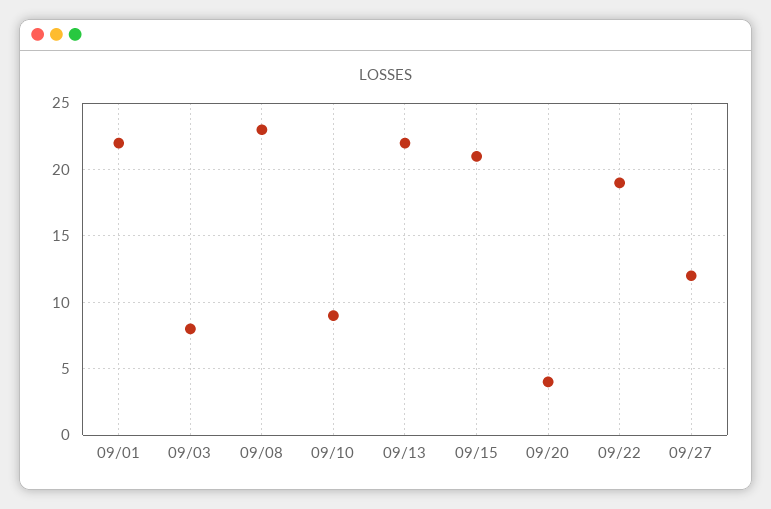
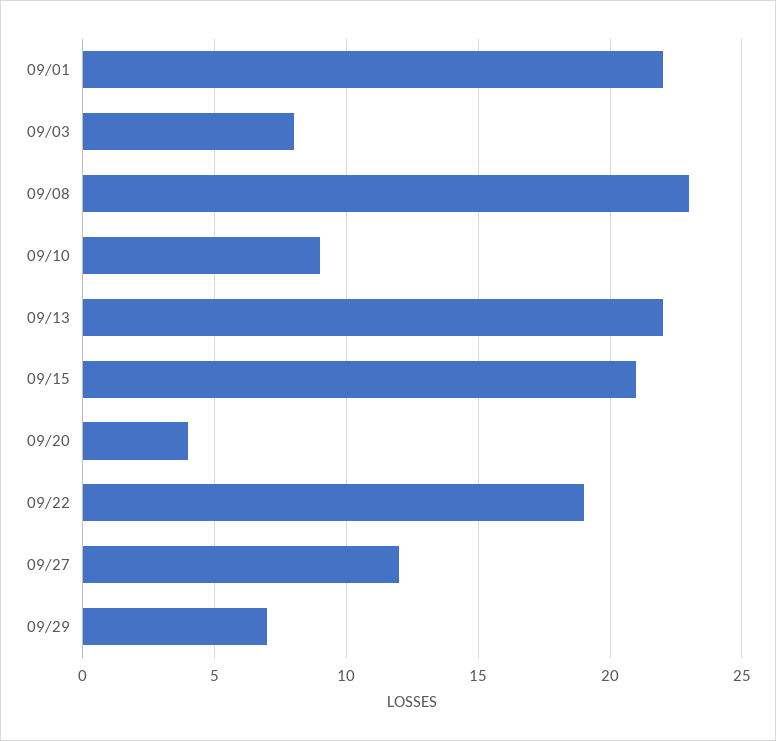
09/29: none -> 7

